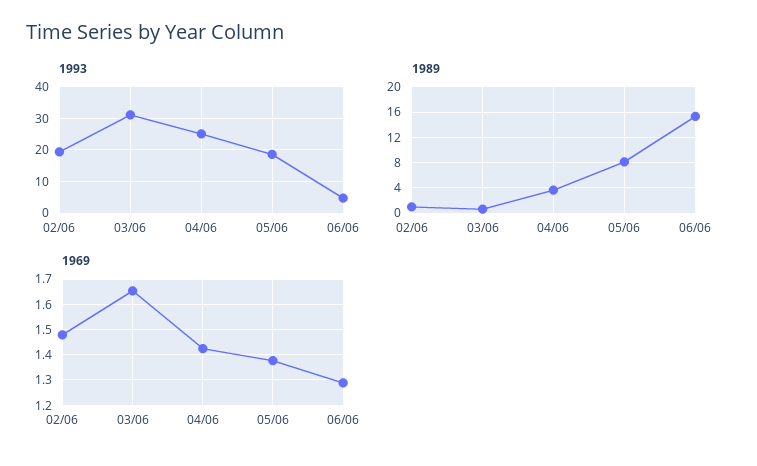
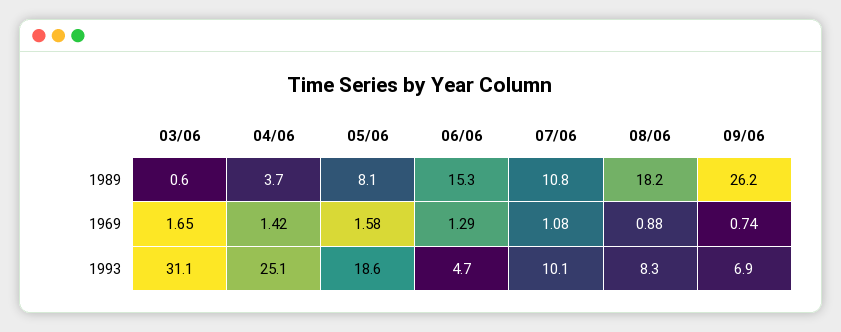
1993, 02/06: 20 -> none
1989, 02/06: 1 -> none
1969, 02/06: 1.475 -> none
1969, 05/06: 1.375 -> 1.58
1989, 07/06: none -> 10.8
1989, 08/06: none -> 18.2
1989, 09/06: none -> 26.2
1969, 07/06: none -> 1.08
1969, 08/06: none -> 0.88
1969, 09/06: none -> 0.74
1993, 07/06: none -> 10.1
1993, 08/06: none -> 8.3
1993, 09/06: none -> 6.9

